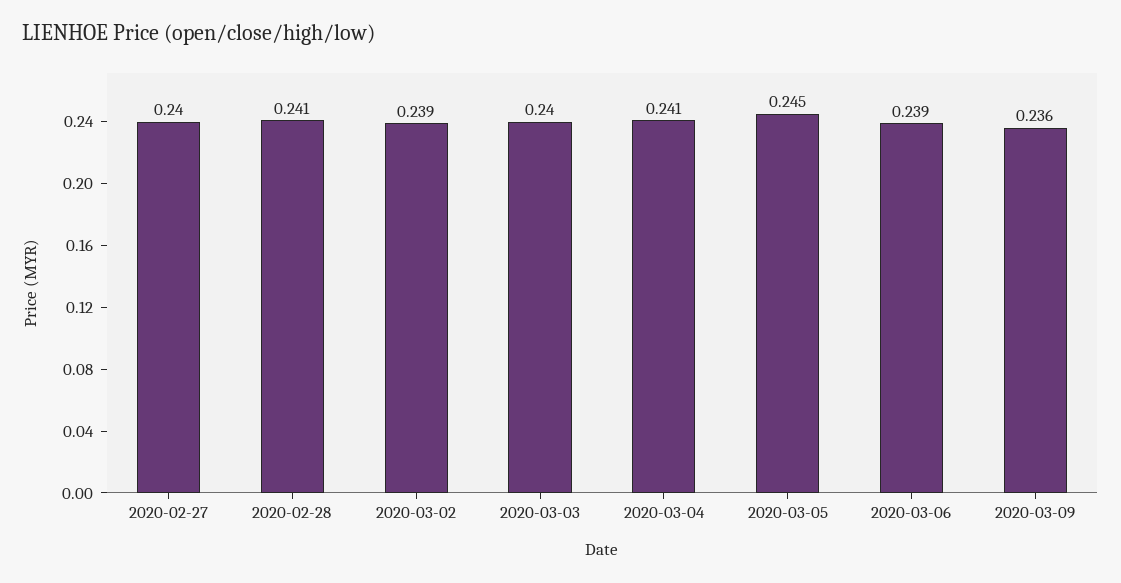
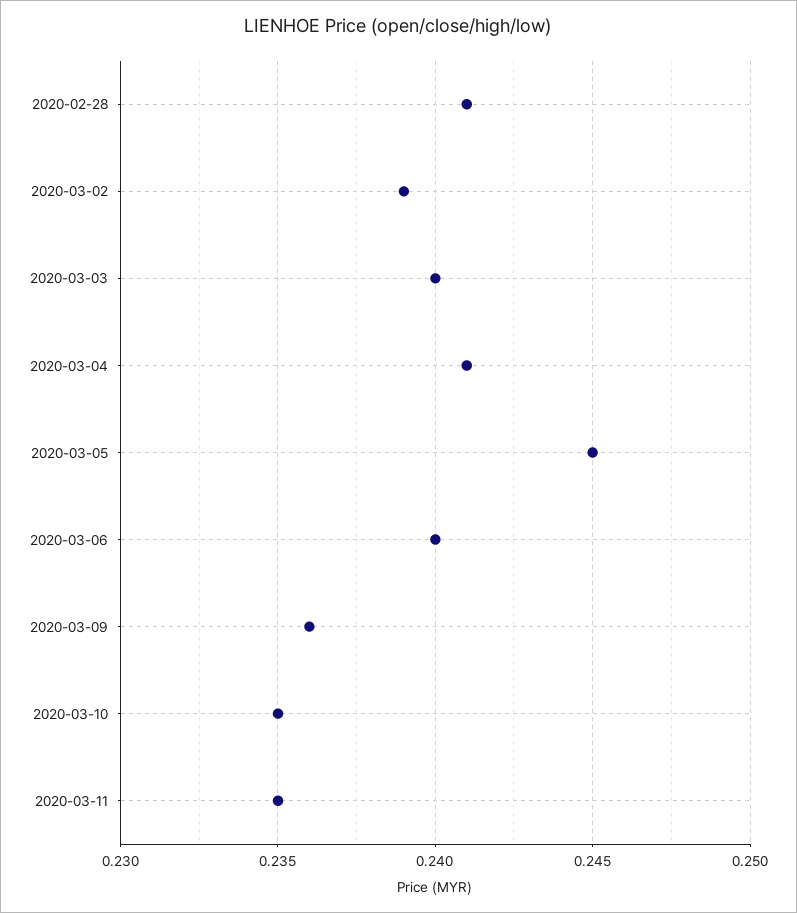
2020-02-27: 0.24 -> none
2020-03-06: 0.239 -> 0.24
2020-03-10: none -> 0.235
2020-03-11: none -> 0.235

